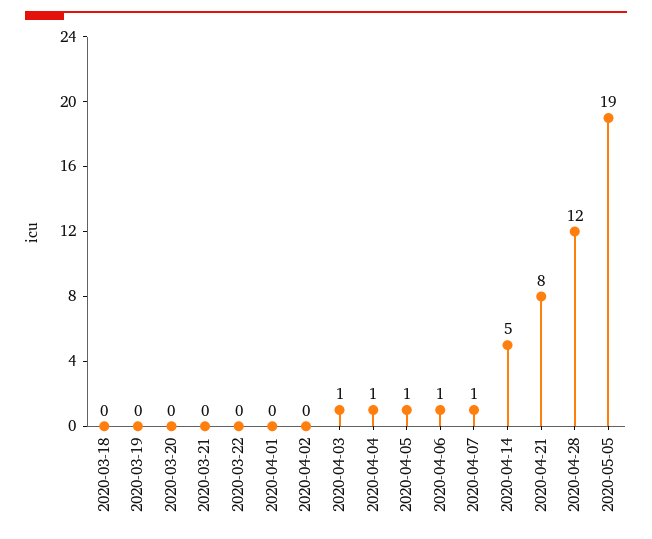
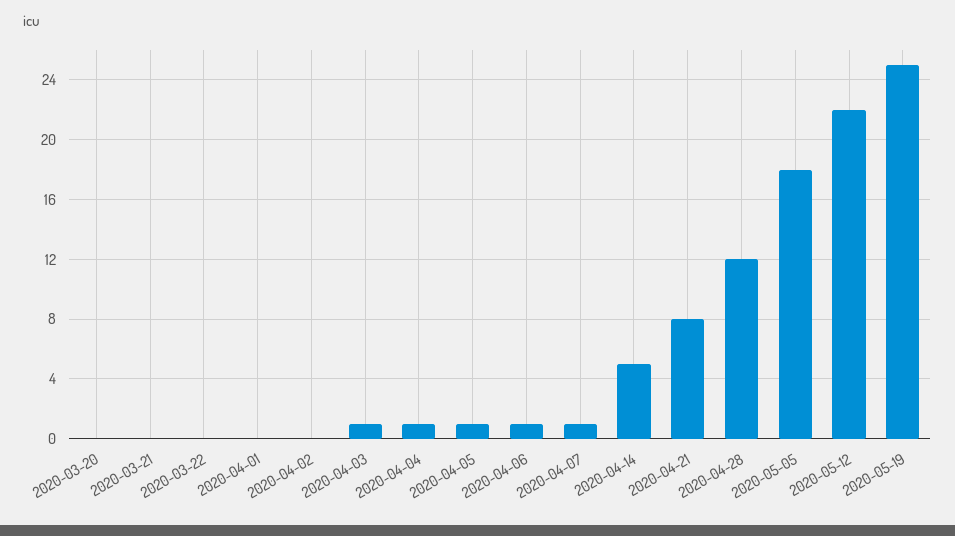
2020-03-18: 0 -> none
2020-03-19: 0 -> none
2020-05-05: 19 -> 18
2020-05-12: none -> 22
2020-05-19: none -> 25

